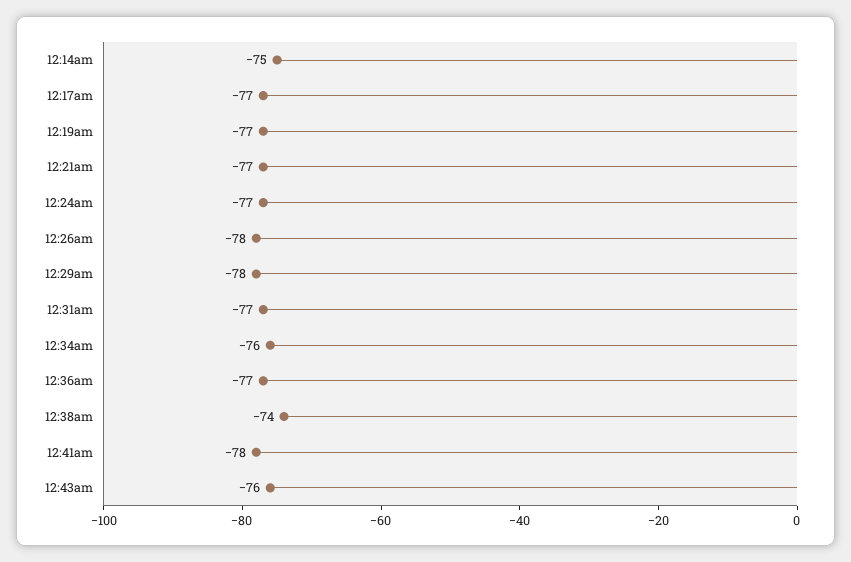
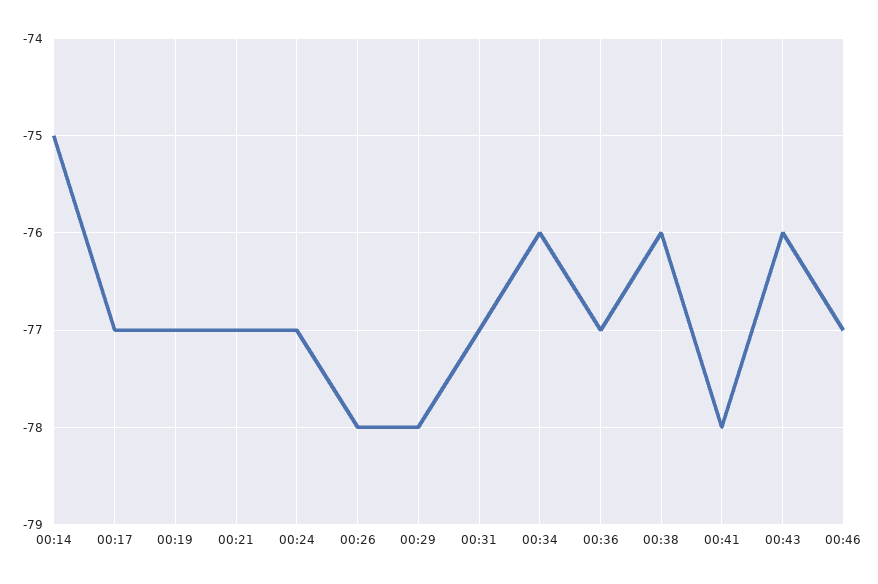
12:38am: -74 -> -76
00:46: none -> -77

